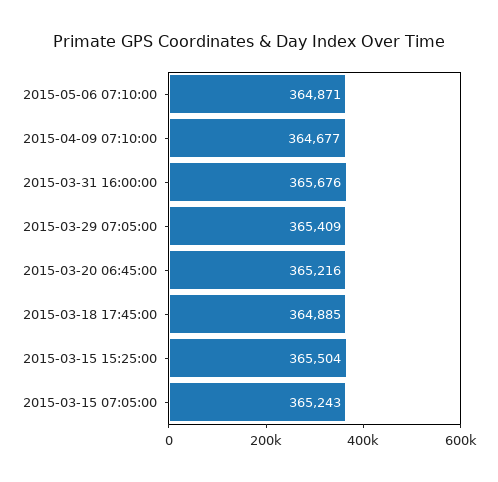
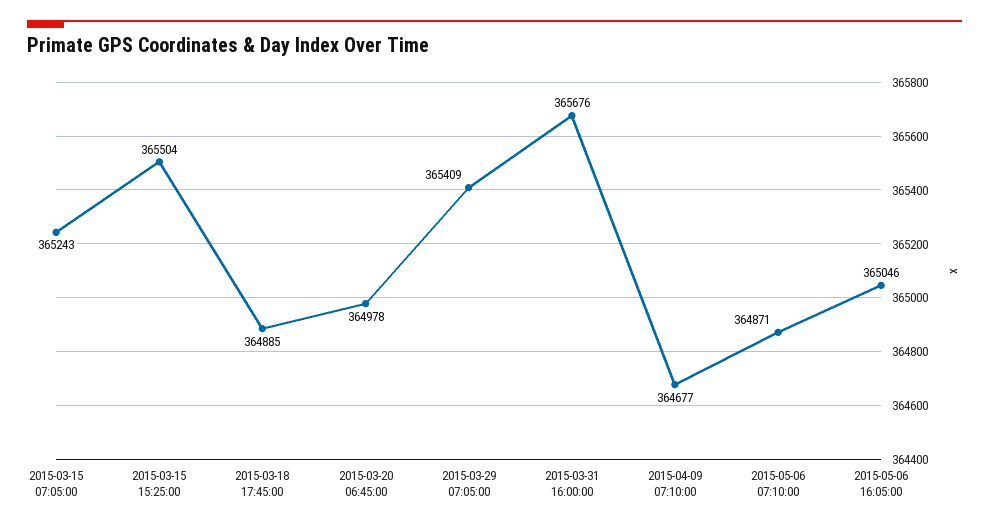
2015-03-20 06:45:00: 365216 -> 364978
2015-05-06 16:05:00: none -> 365046

